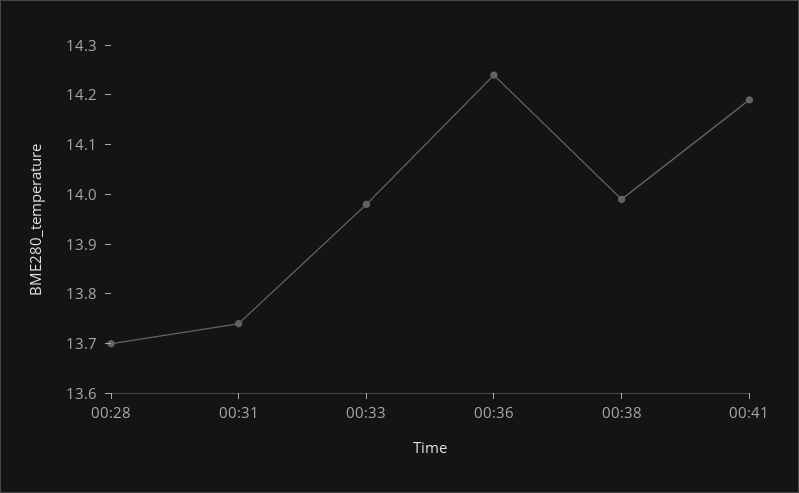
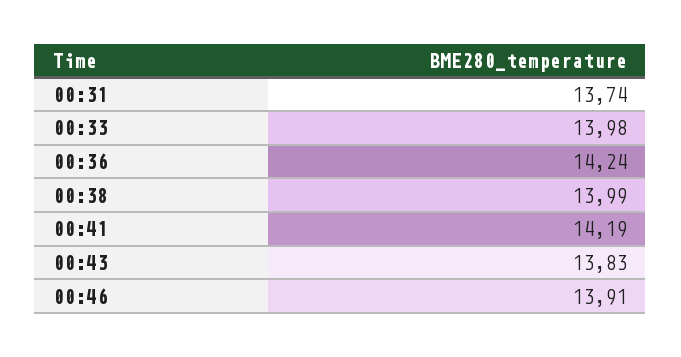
00:28: 13.7 -> none
00:43: none -> 13.83
00:46: none -> 13.91

